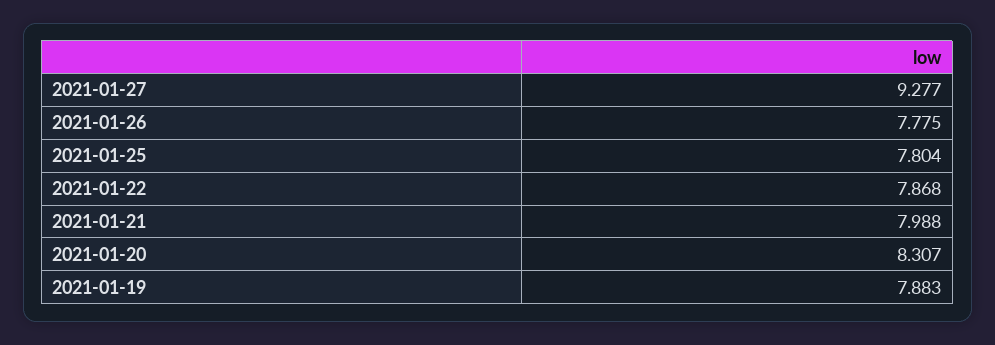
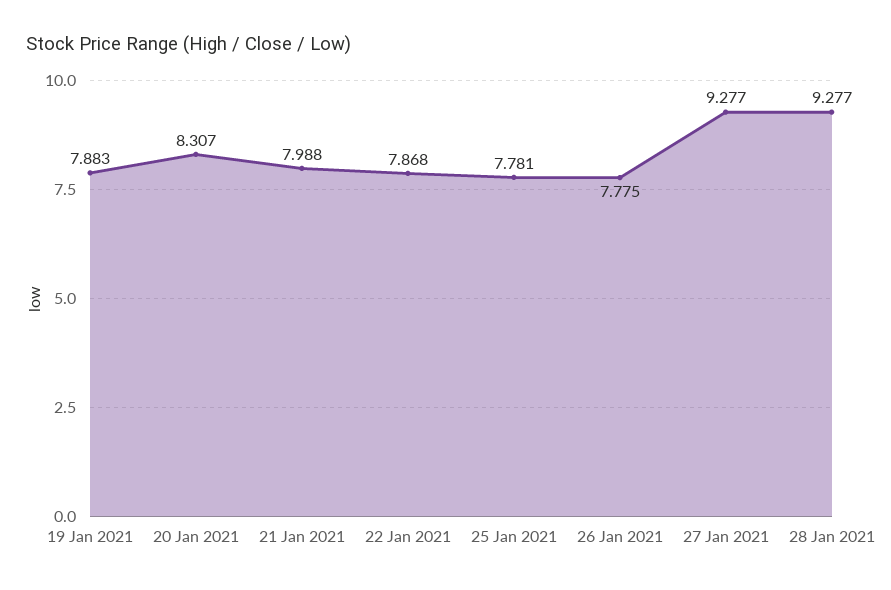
2021-01-25: 7.804 -> 7.781
28 Jan 2021: none -> 9.277

